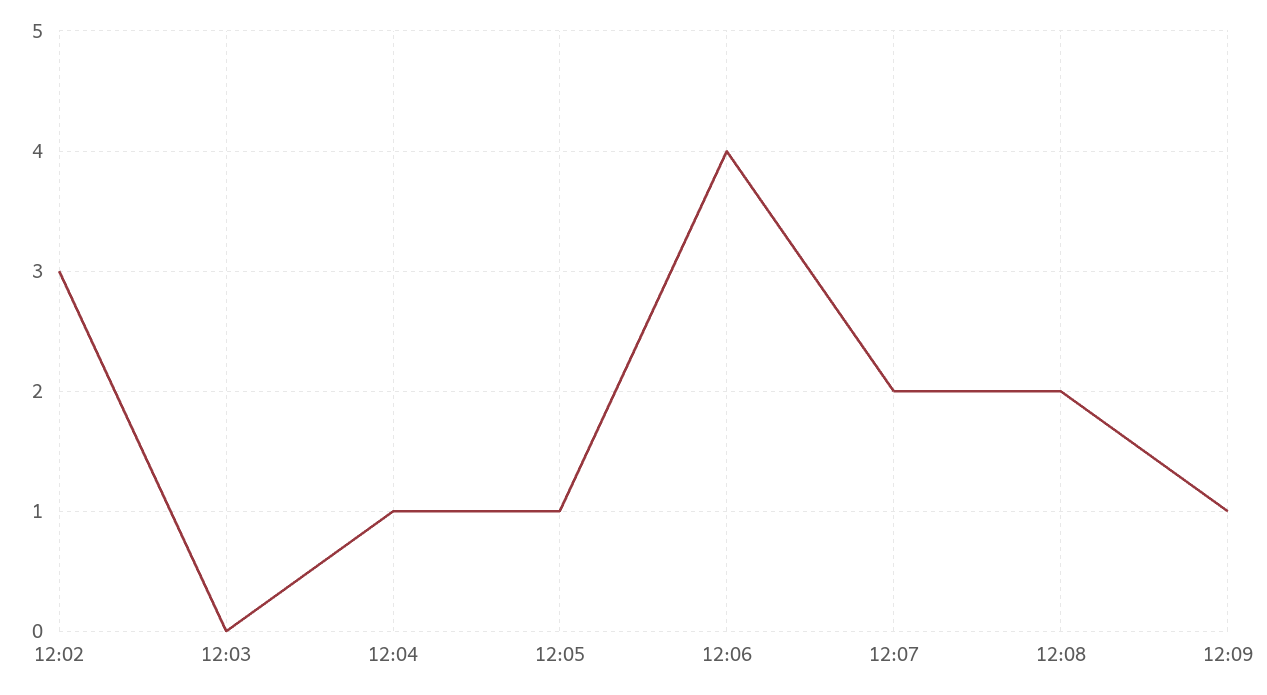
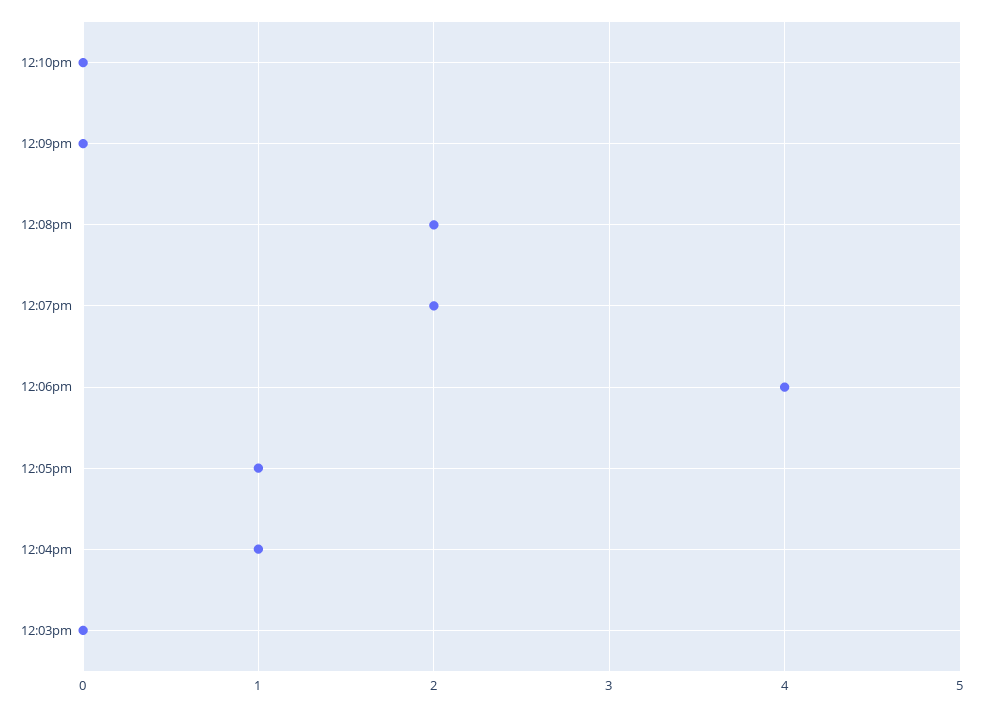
12:02: 3 -> none
12:09: 1 -> 0
12:10pm: none -> 0

